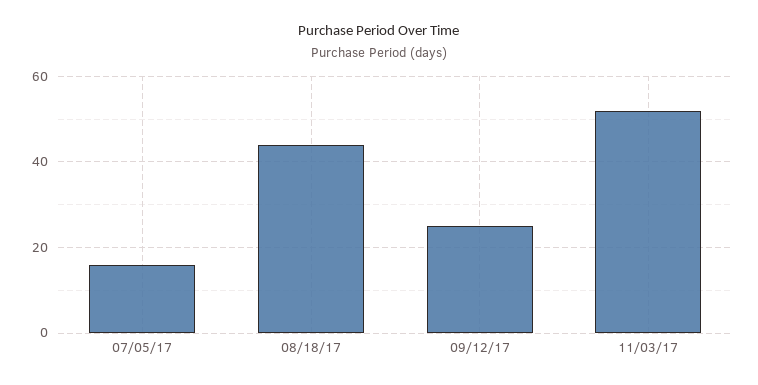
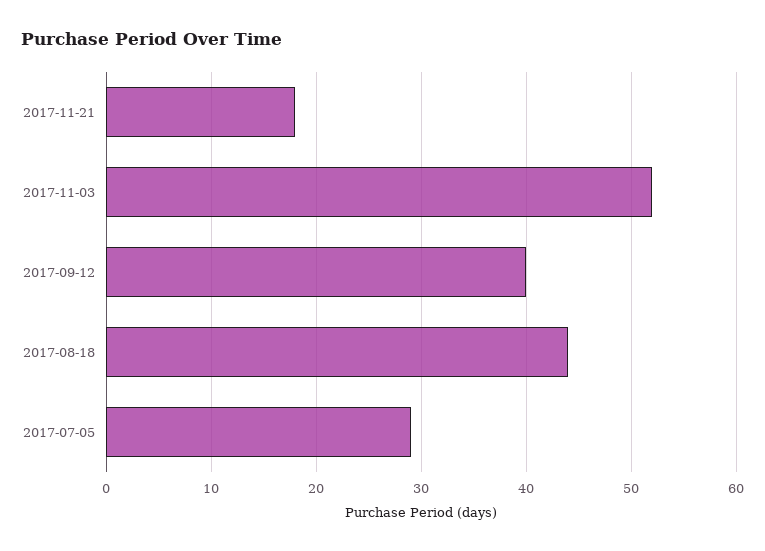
07/05/17: 15 -> 29
09/12/17: 25 -> 40
2017-11-21: none -> 18

